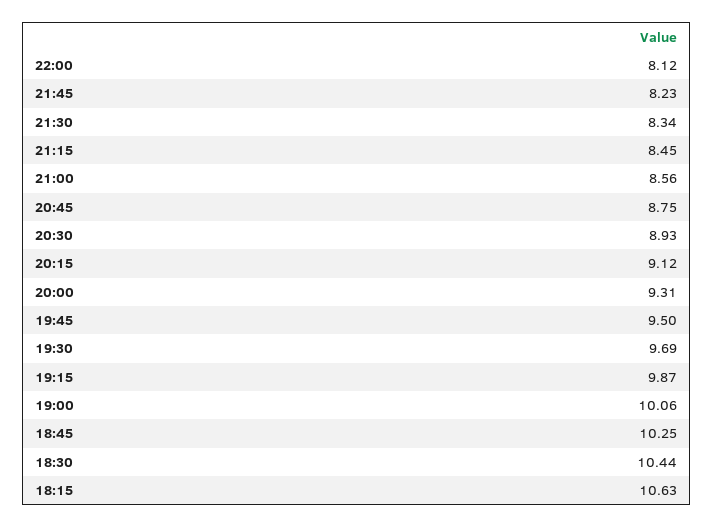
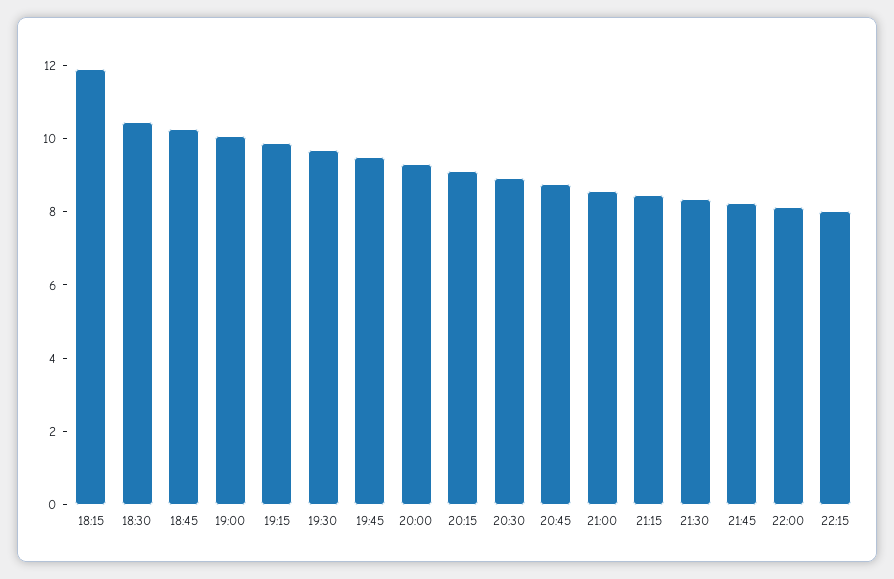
18:15: 10.63 -> 12
22:15: none -> 8

